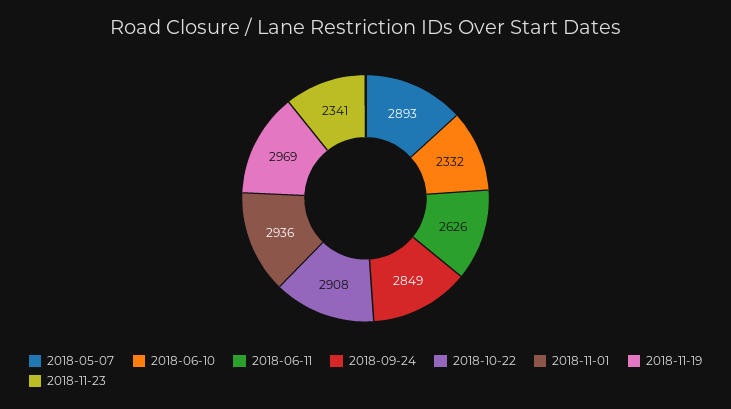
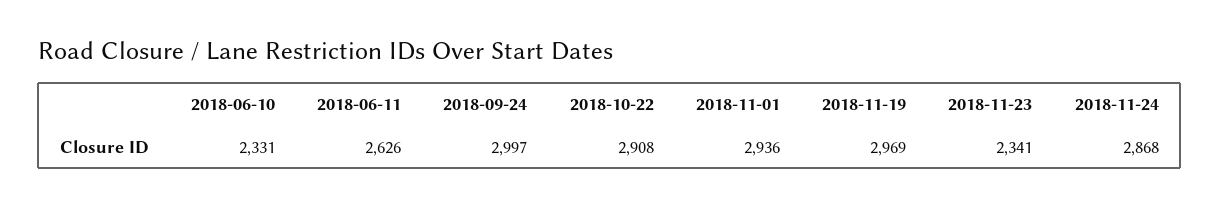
2018-05-07: 2893 -> none
2018-06-10: 2332 -> 2331
2018-09-24: 2849 -> 2997
2018-11-24: none -> 2868

